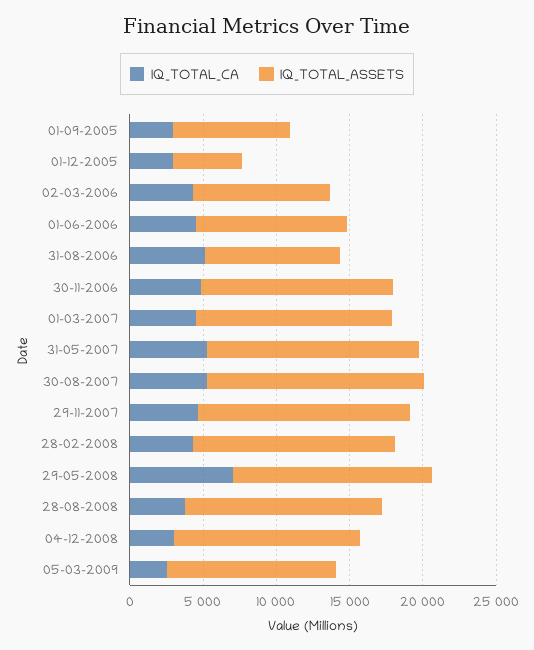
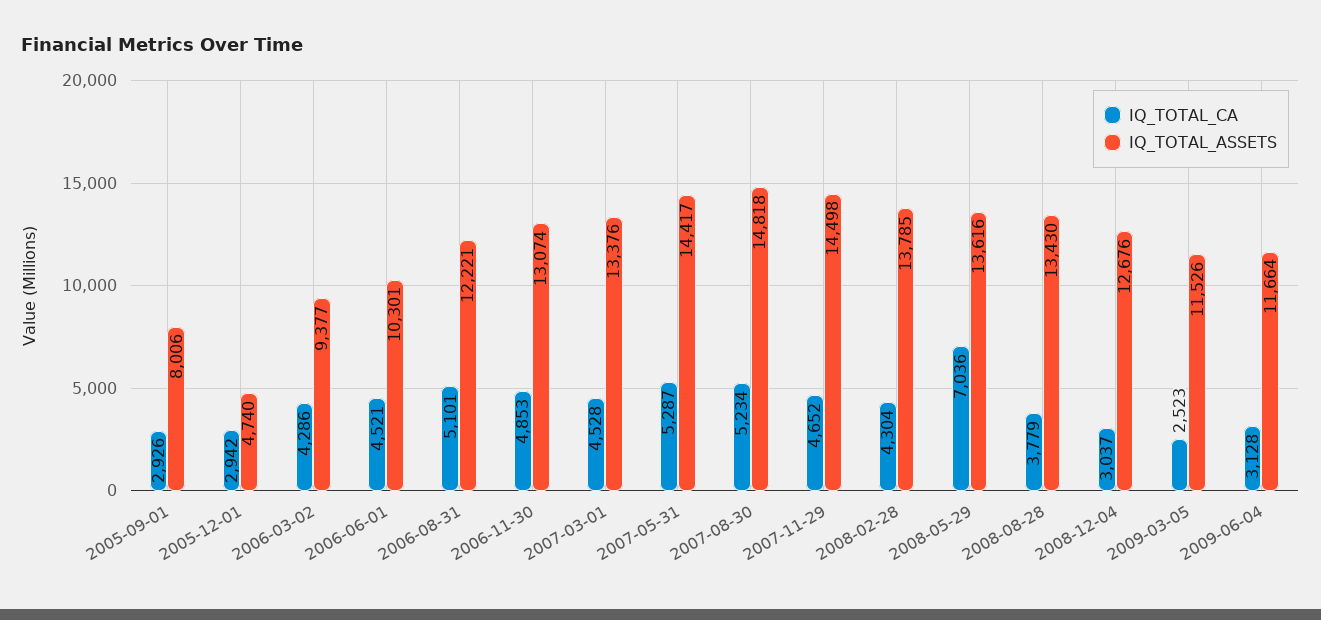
IQ_TOTAL_ASSETS, 31-08-2006: 9000 -> 12221
IQ_TOTAL_CA, 2009-06-04: none -> 3128
IQ_TOTAL_ASSETS, 2009-06-04: none -> 11664

